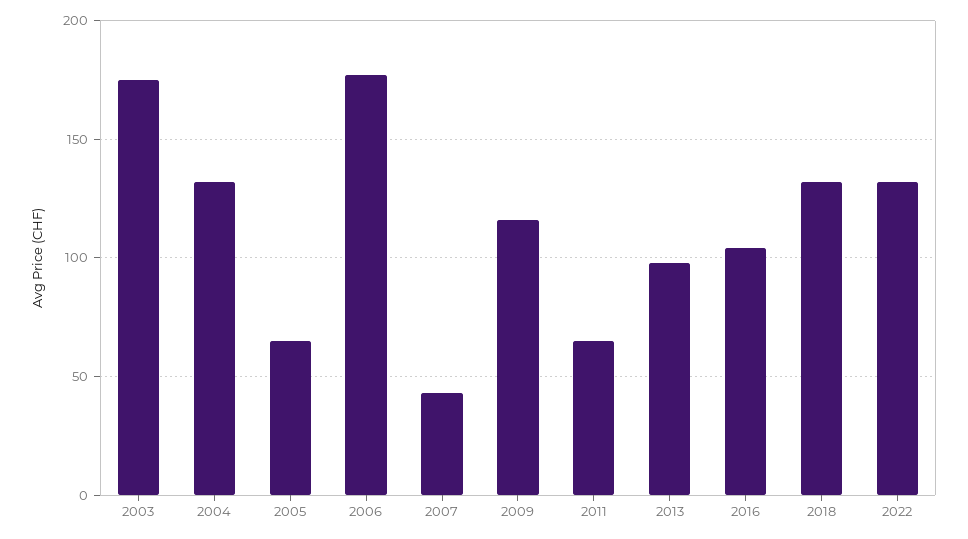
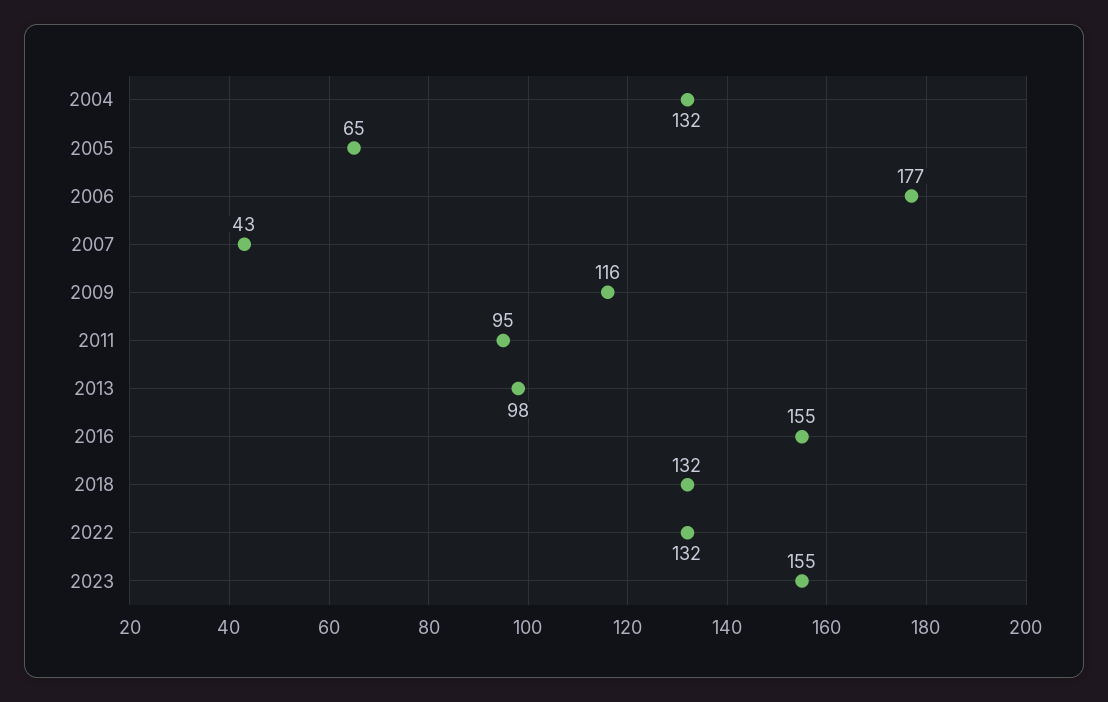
2003: 175 -> none
2011: 65 -> 95
2016: 105 -> 155
2023: none -> 155

